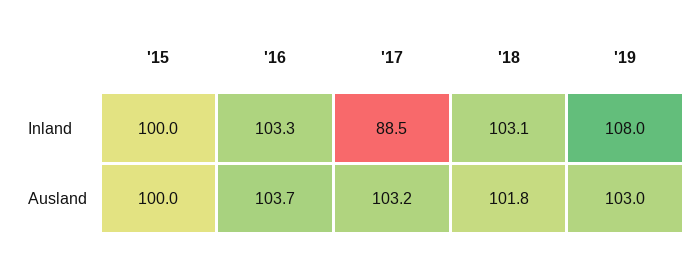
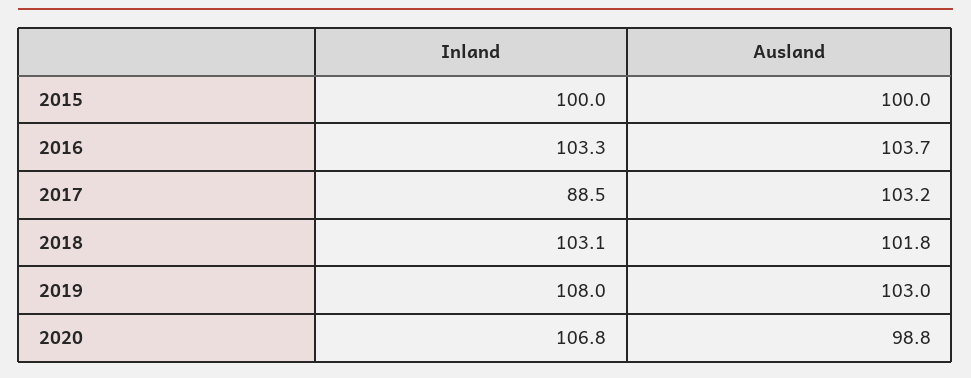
2020, Inland: none -> 106.8
2020, Ausland: none -> 98.8

